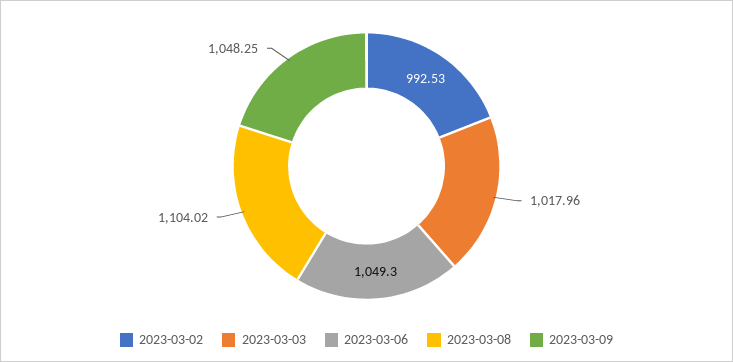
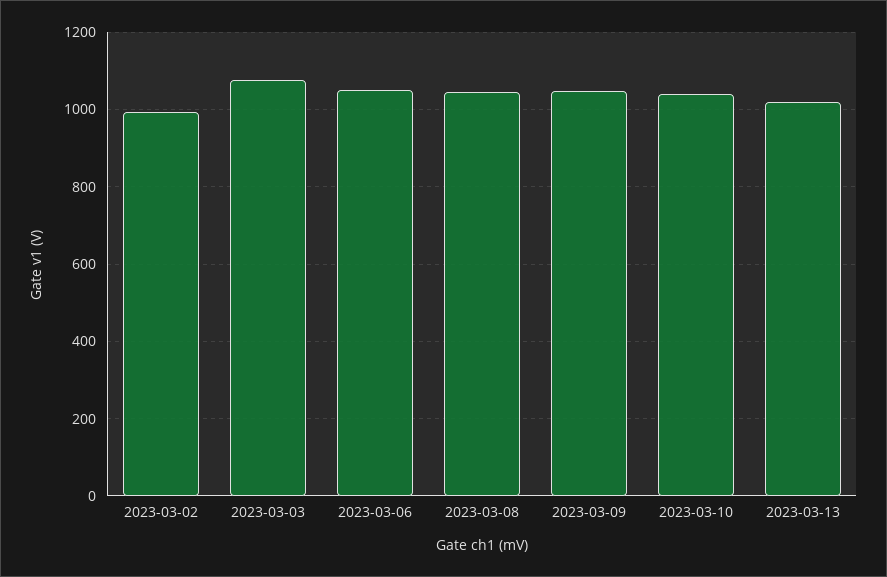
2023-03-03: 1017.96 -> 1080
2023-03-08: 1104.02 -> 1040
2023-03-10: none -> 1040
2023-03-13: none -> 1020

